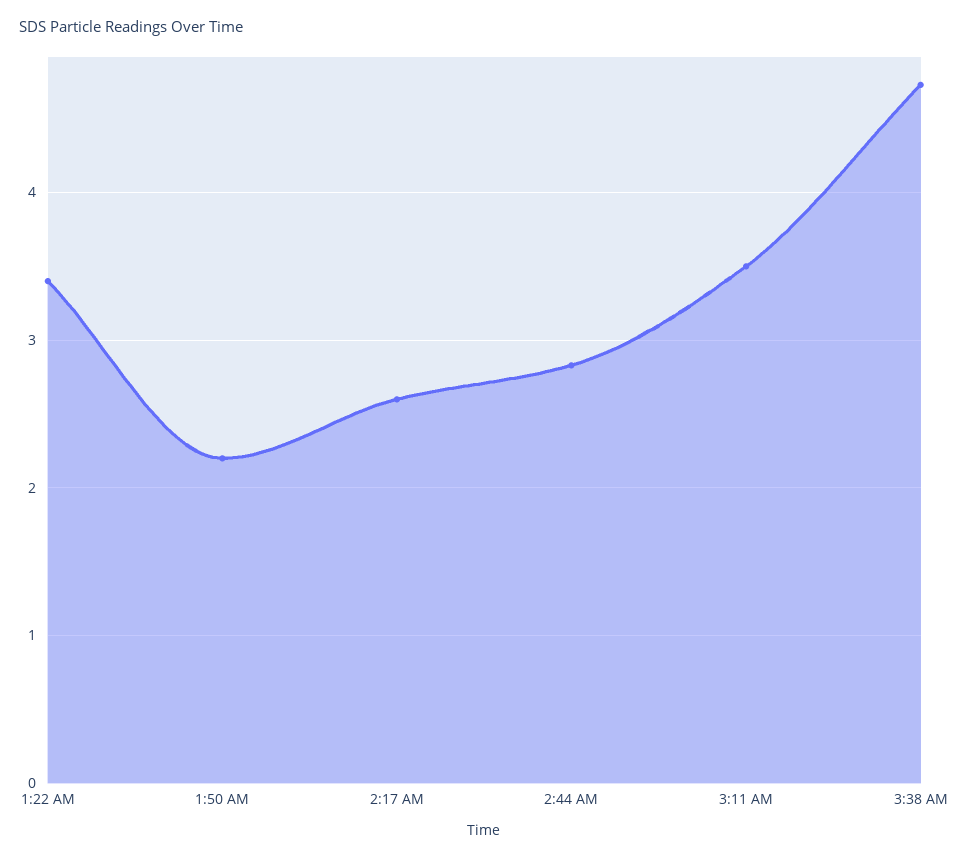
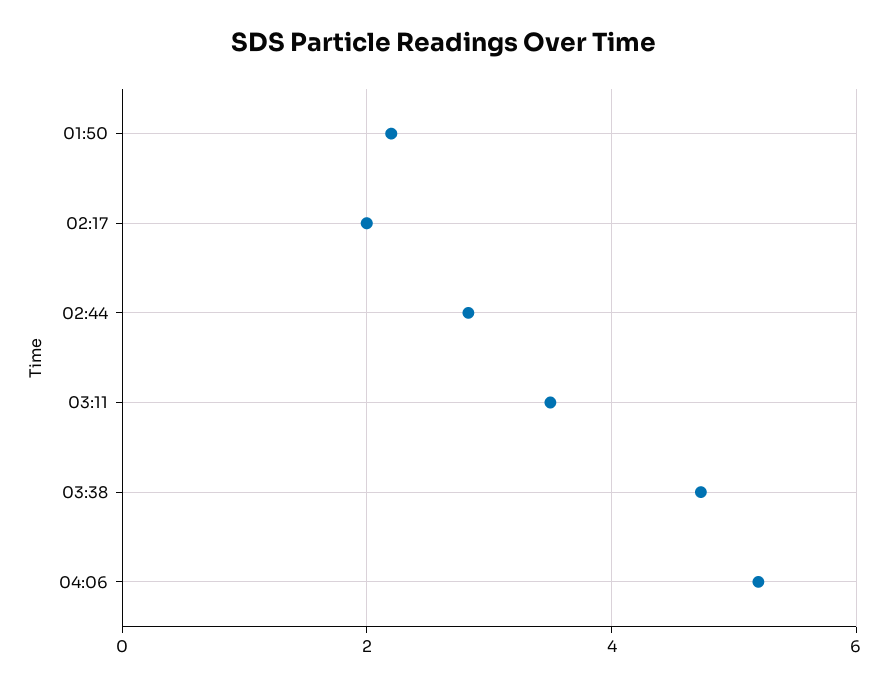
1:22 AM: 3.4 -> none
2:17 AM: 2.6 -> 2
04:06: none -> 5.2

